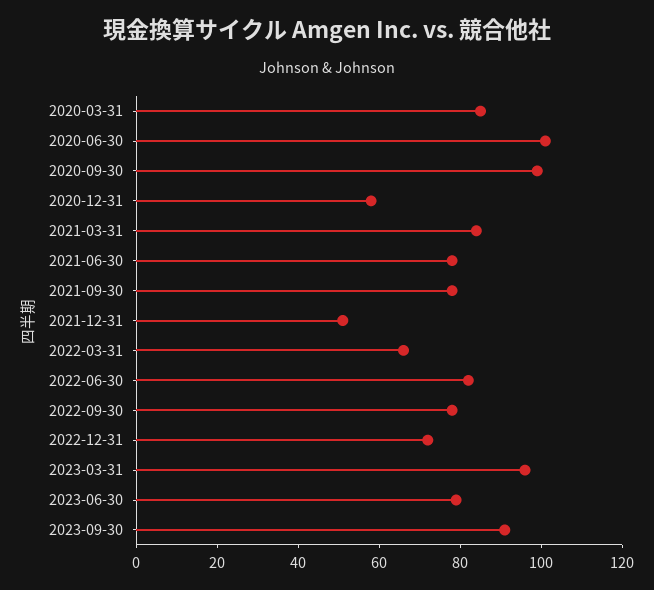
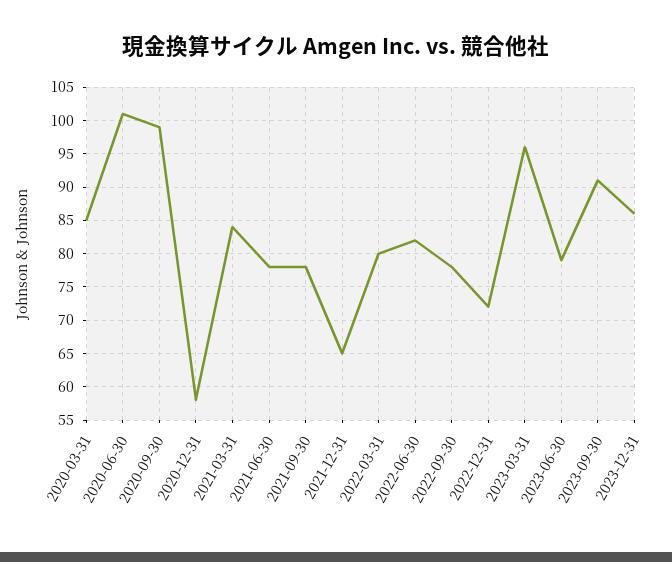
2021-12-31: 50 -> 65
2022-03-31: 65 -> 80
2023-12-31: none -> 86

